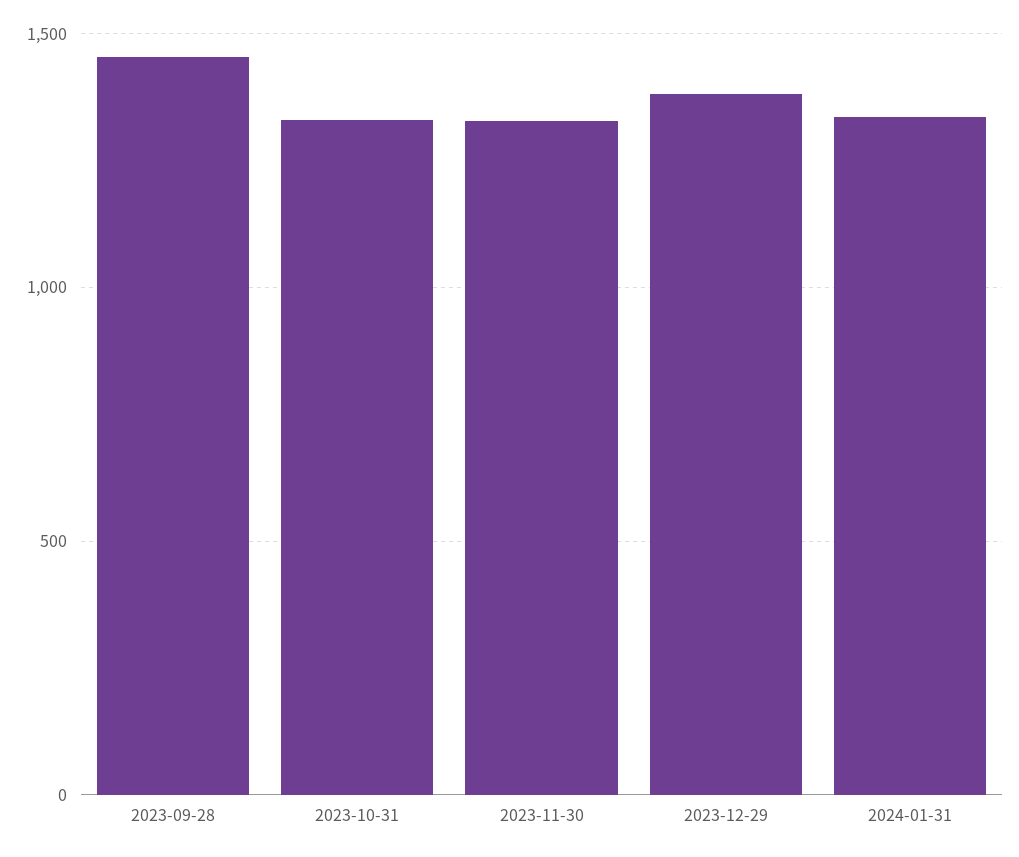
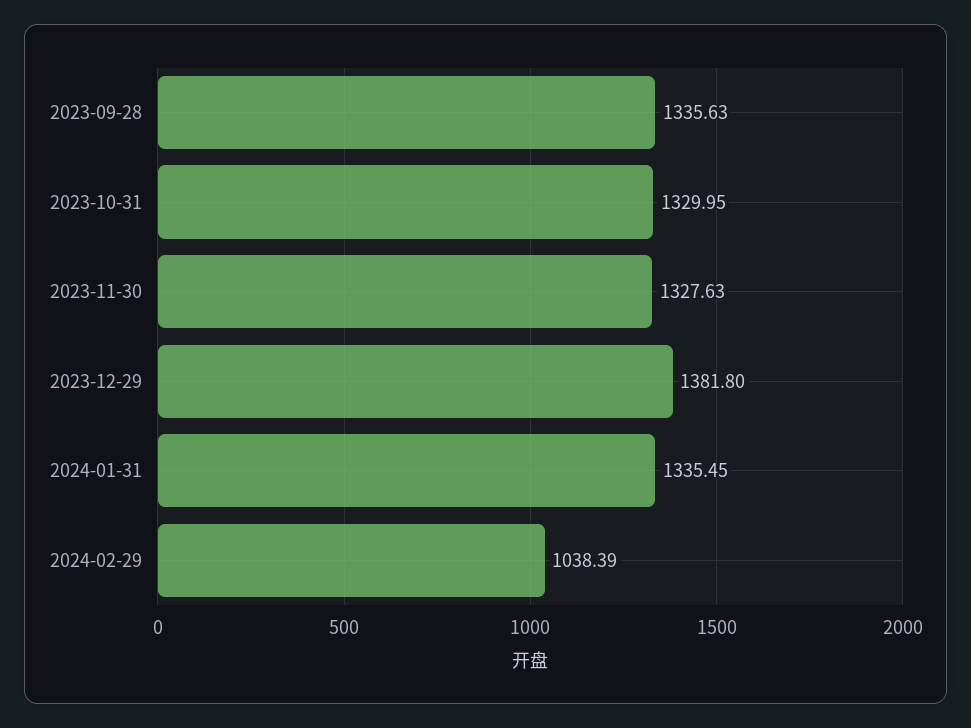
2023-09-28: 1450 -> 1335.63
2024-02-29: none -> 1038.39

